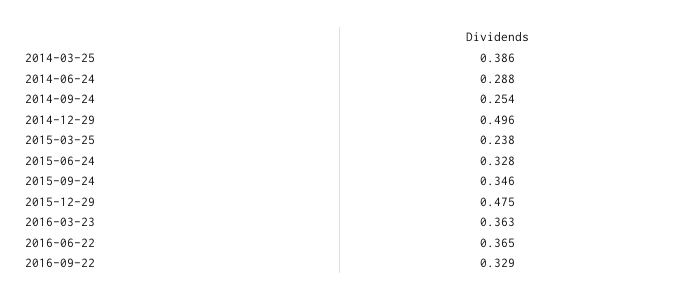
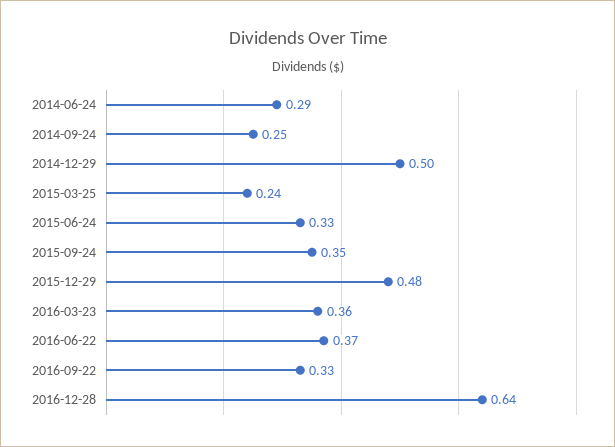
2014-03-25: 0.386 -> none
2016-12-28: none -> 0.64

